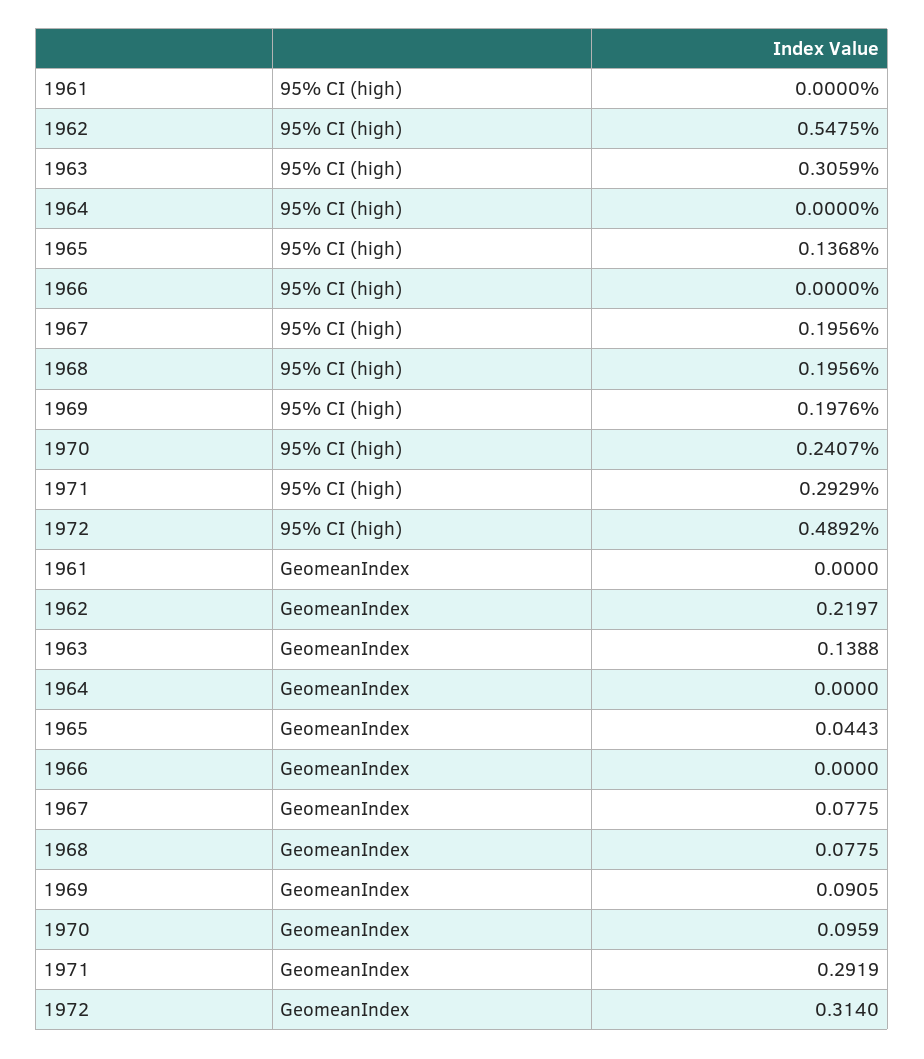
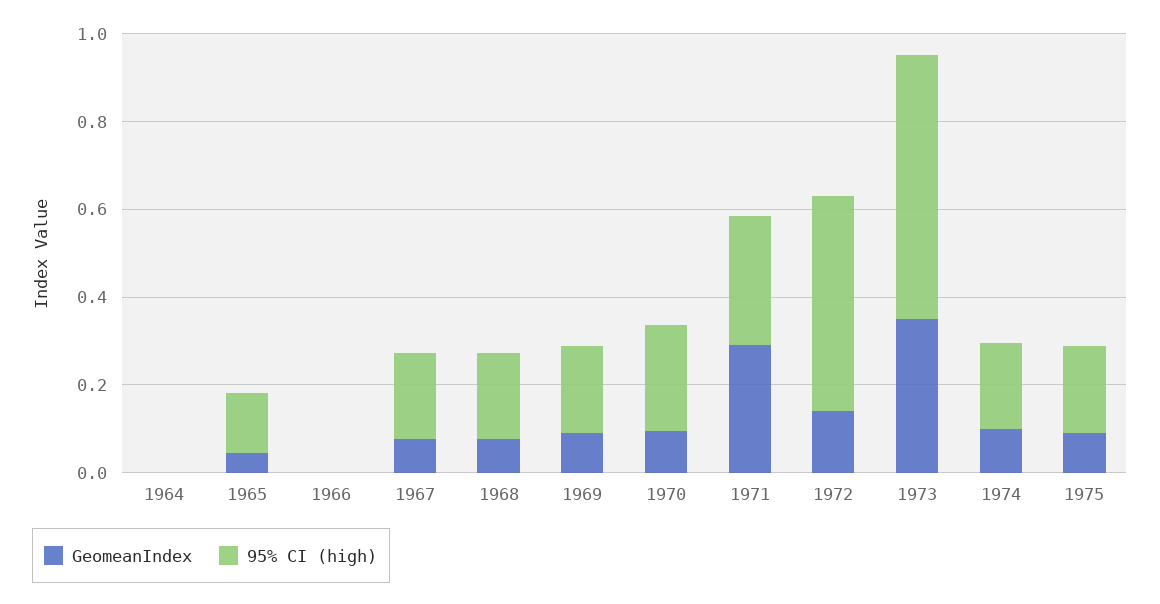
95% CI (high), 1961: 0 -> none
95% CI (high), 1962: 0.5475 -> none
95% CI (high), 1963: 0.3059 -> none
GeomeanIndex, 1961: 0 -> none
GeomeanIndex, 1962: 0.2197 -> none
GeomeanIndex, 1963: 0.1388 -> none
GeomeanIndex, 1972: 0.314 -> 0.15
GeomeanIndex, 1973: none -> 0.35
95% CI (high), 1973: none -> 0.6
GeomeanIndex, 1974: none -> 0.1
95% CI (high), 1974: none -> 0.2
GeomeanIndex, 1975: none -> 0.1
95% CI (high), 1975: none -> 0.2

